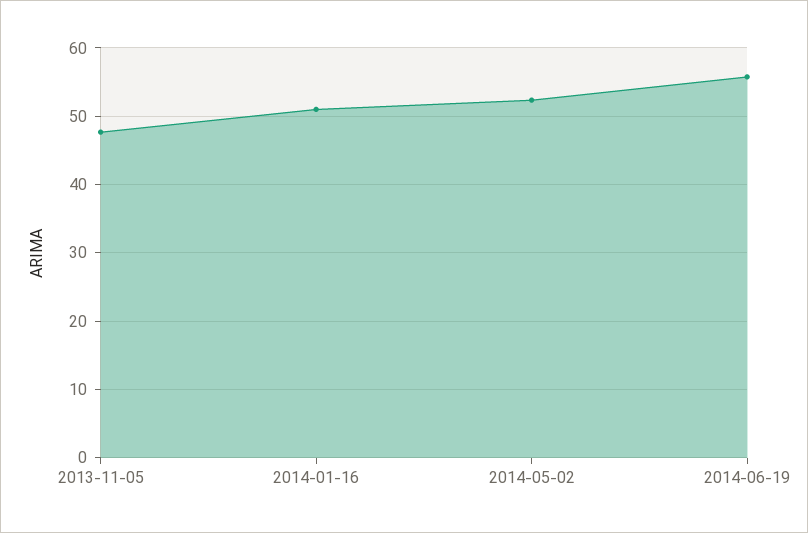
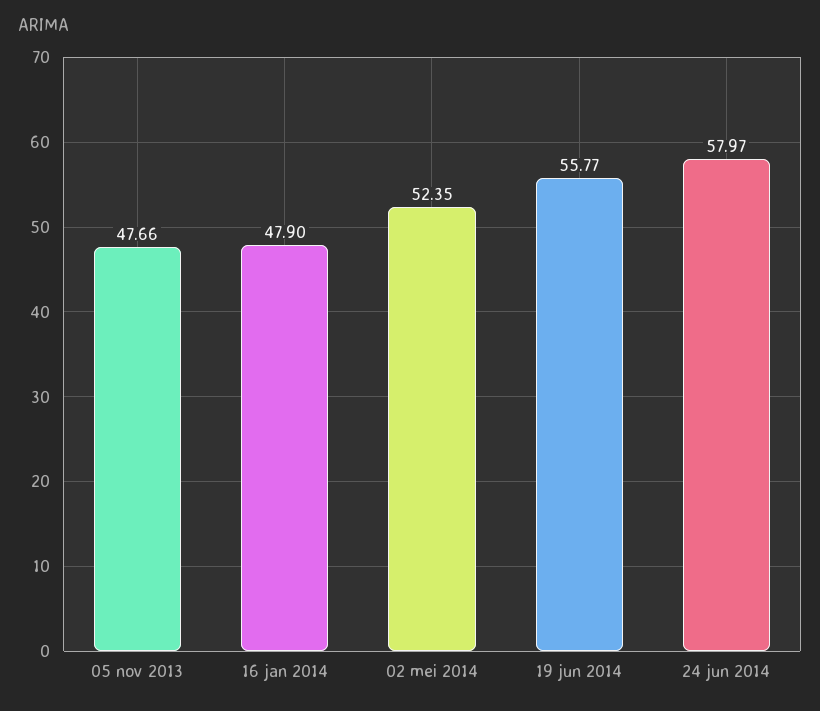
2014-01-16: 51 -> 47.9
24 jun 2014: none -> 57.97

